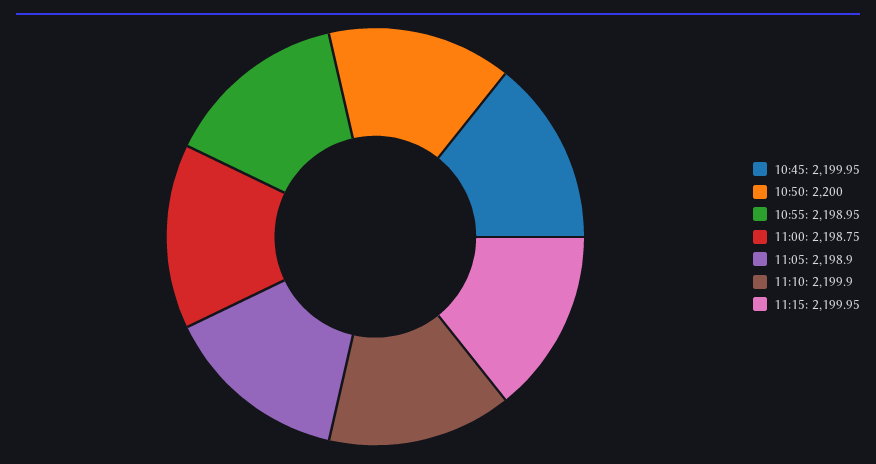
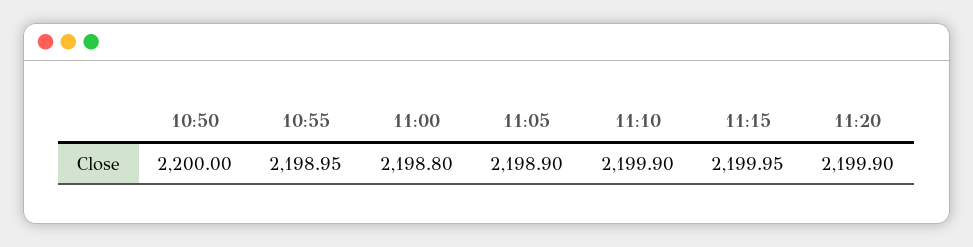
10:45: 2199.95 -> none
11:00: 2198.75 -> 2198.8
11:20: none -> 2199.9

